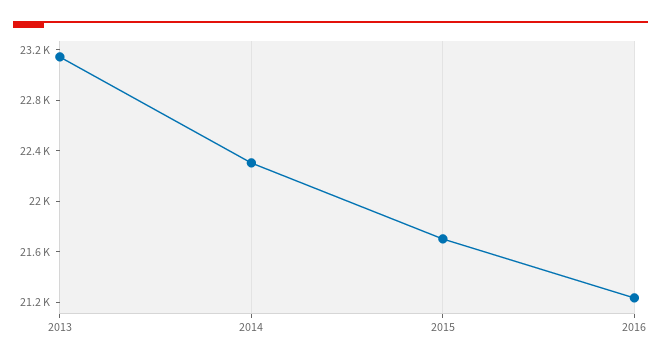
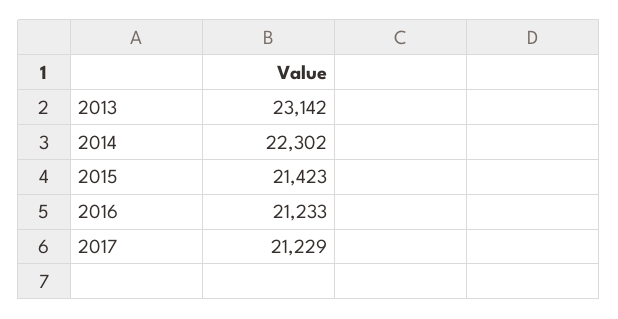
2015: 21700 -> 21423
2017: none -> 21229

